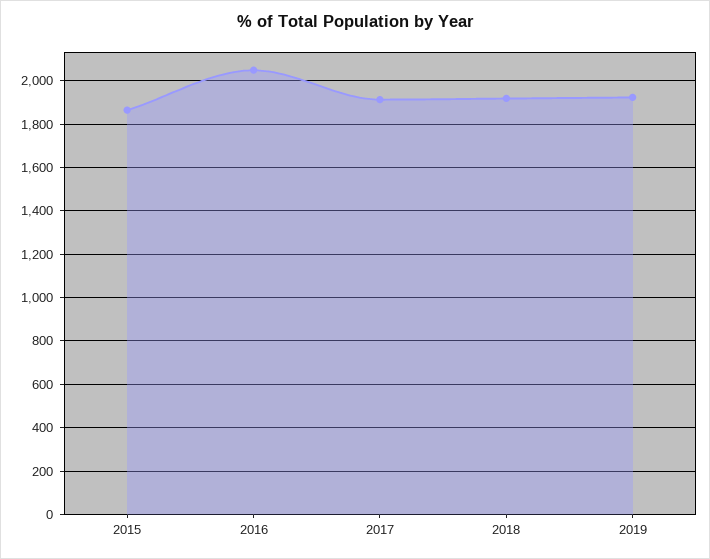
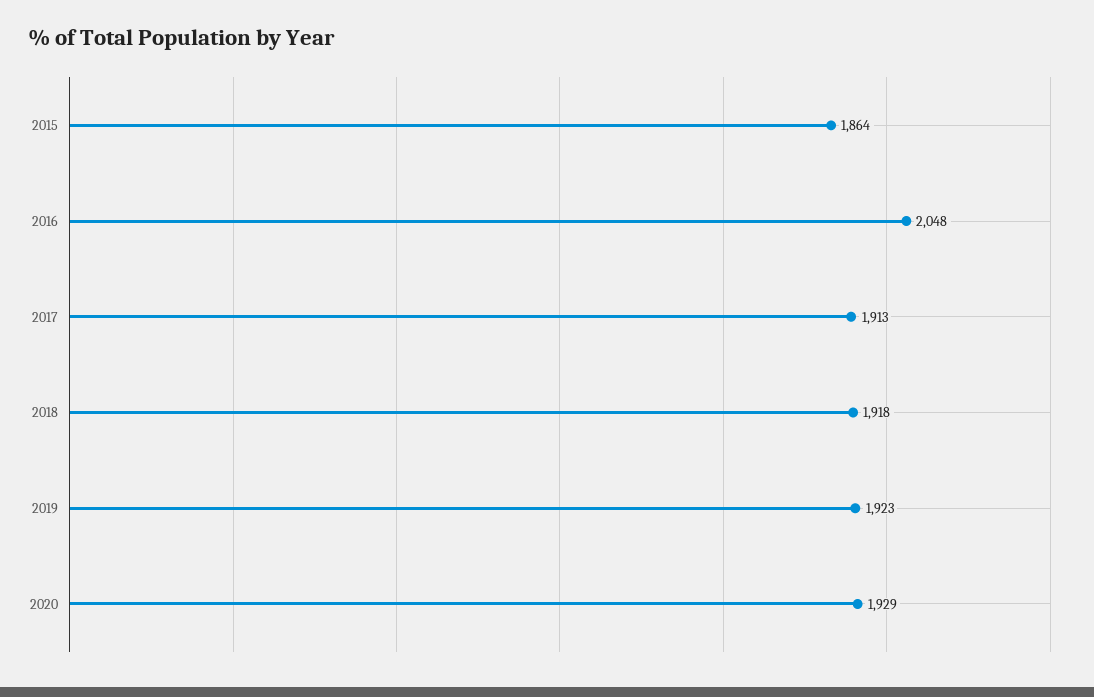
2020: none -> 1929

